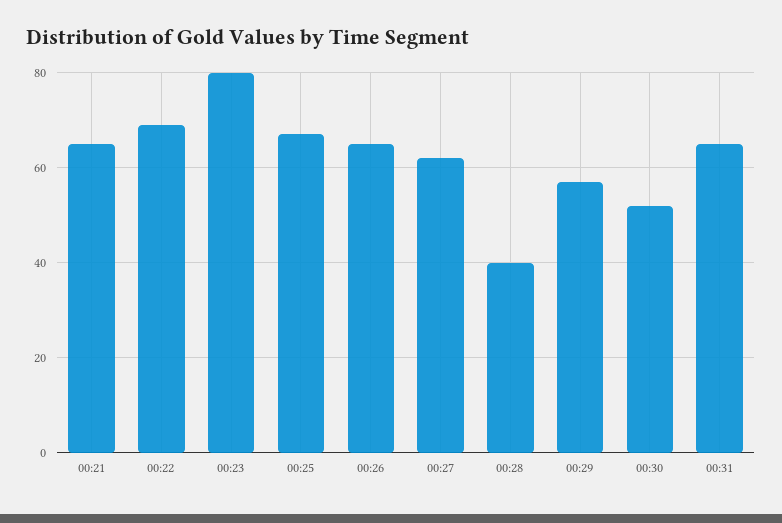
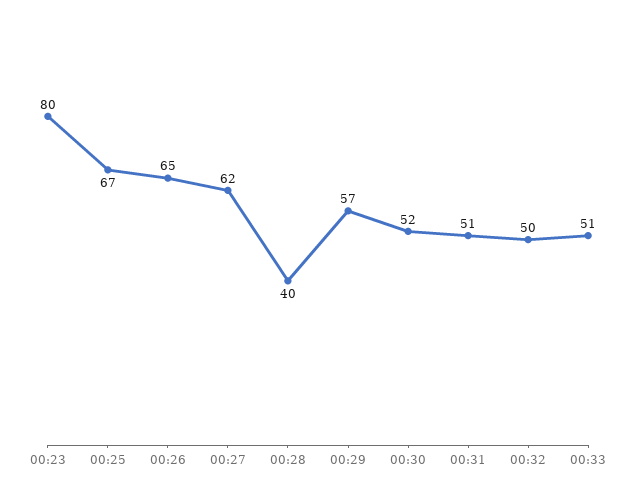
00:21: 65 -> none
00:22: 70 -> none
00:31: 65 -> 51
00:32: none -> 50
00:33: none -> 51

